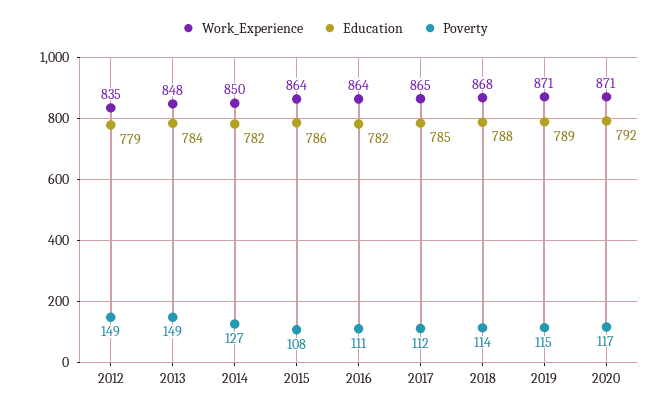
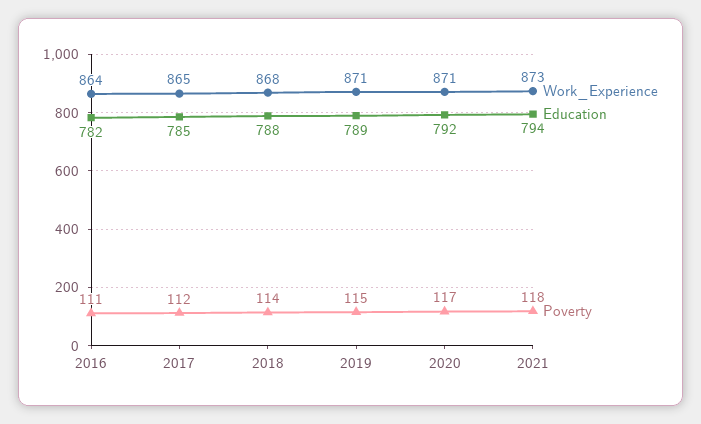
Work_Experience, 2012: 835 -> none
Education, 2012: 779 -> none
Poverty, 2012: 149 -> none
Work_Experience, 2013: 848 -> none
Education, 2013: 784 -> none
Poverty, 2013: 149 -> none
Work_Experience, 2014: 850 -> none
Education, 2014: 782 -> none
Poverty, 2014: 127 -> none
Work_Experience, 2015: 864 -> none
Education, 2015: 786 -> none
Poverty, 2015: 108 -> none
Work_Experience, 2021: none -> 873
Education, 2021: none -> 794
Poverty, 2021: none -> 118

